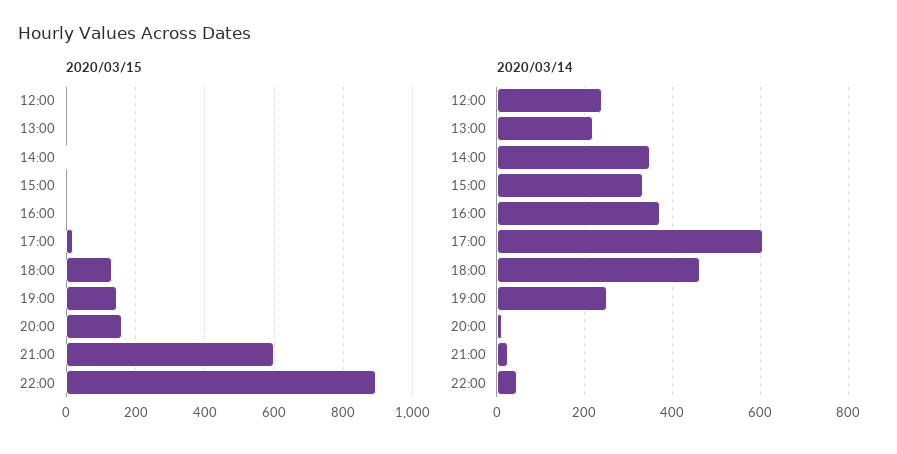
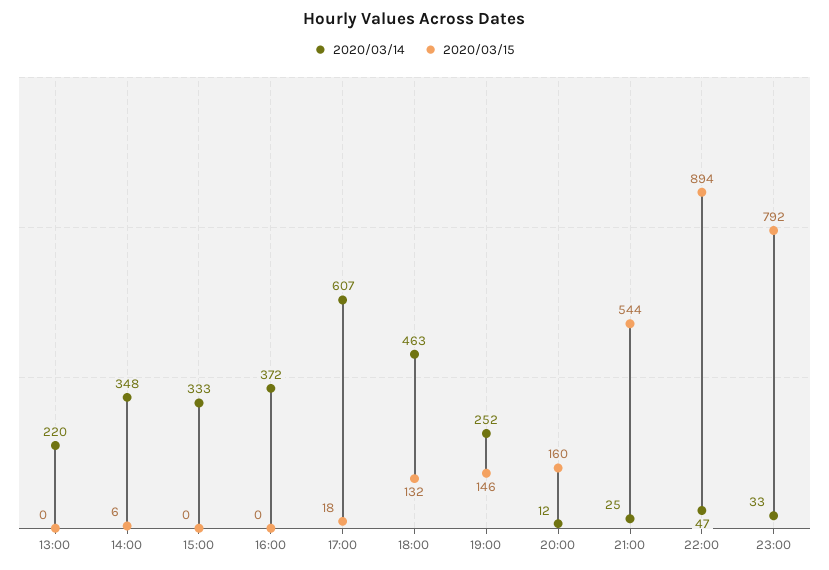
2020/03/15, 12:00: 0 -> none
2020/03/15, 21:00: 600 -> 544
2020/03/14, 12:00: 240 -> none
2020/03/14, 23:00: none -> 33
2020/03/15, 23:00: none -> 792

